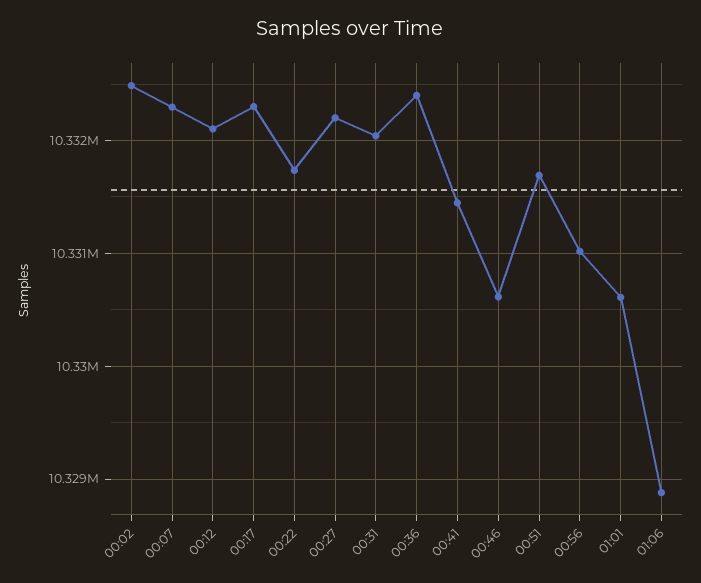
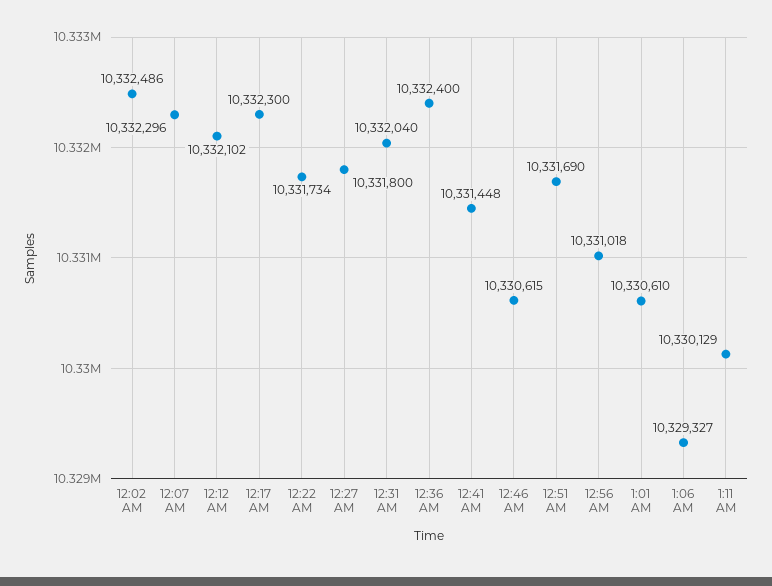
00:27: 10332200 -> 10331800
01:06: 10328900 -> 10329327
1:11 AM: none -> 10330129

